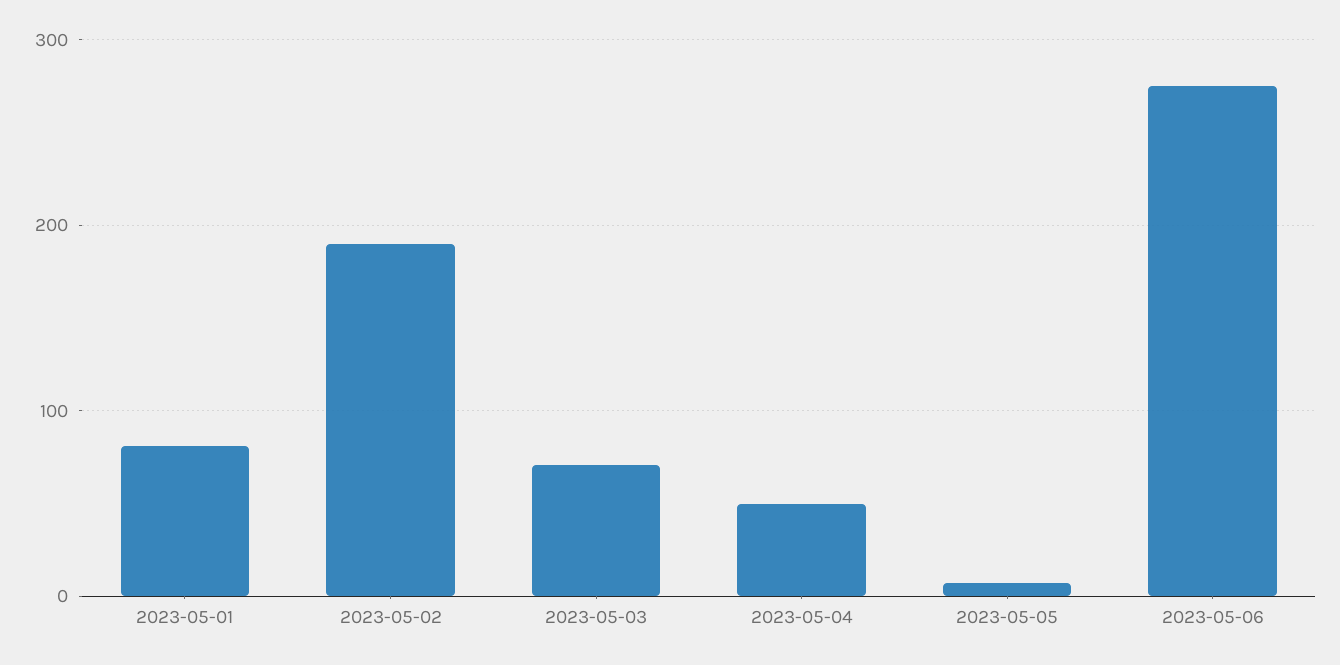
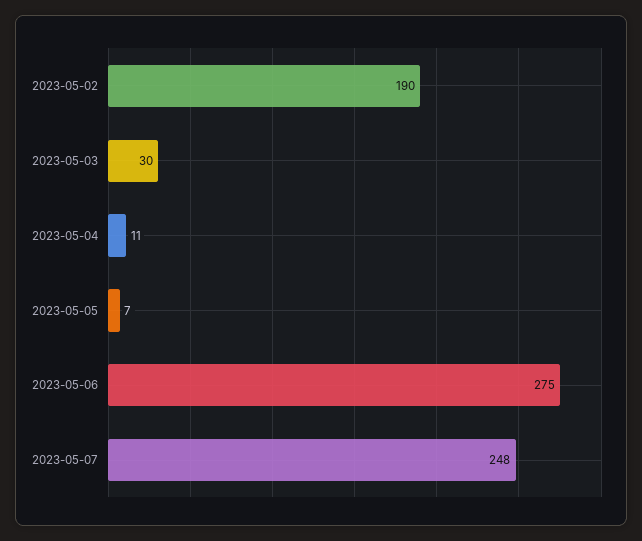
2023-05-01: 80 -> none
2023-05-03: 70 -> 30
2023-05-04: 50 -> 11
2023-05-07: none -> 248

